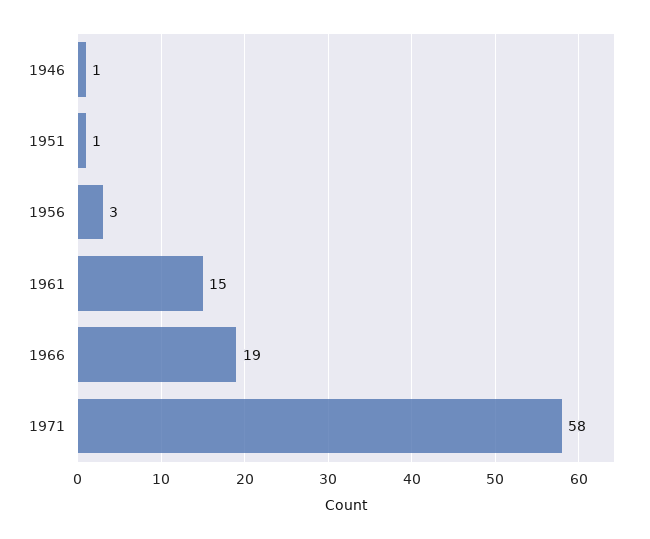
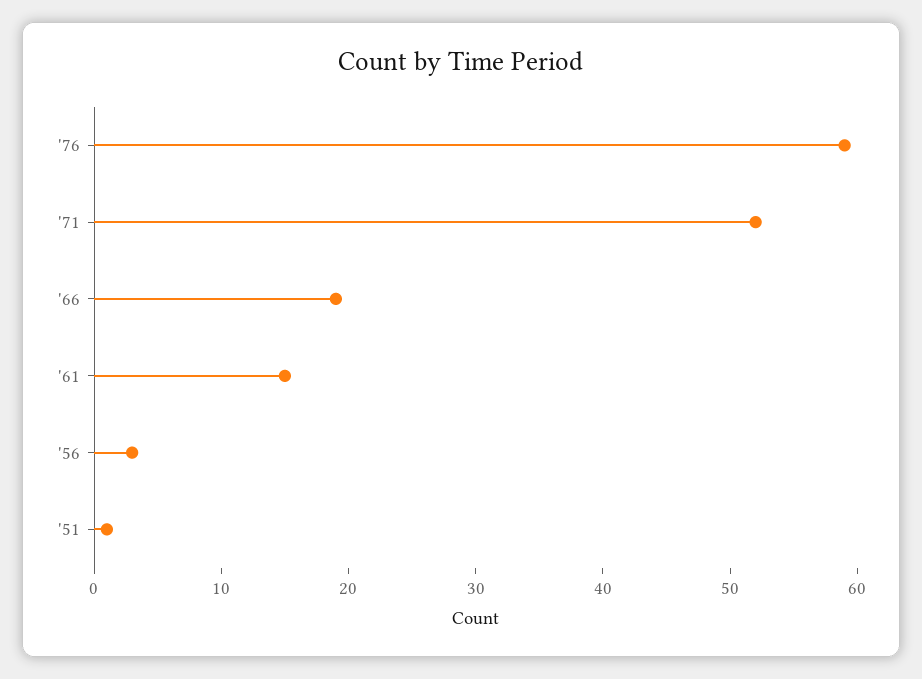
1946: 1 -> none
1971: 58 -> 52
'76: none -> 59

